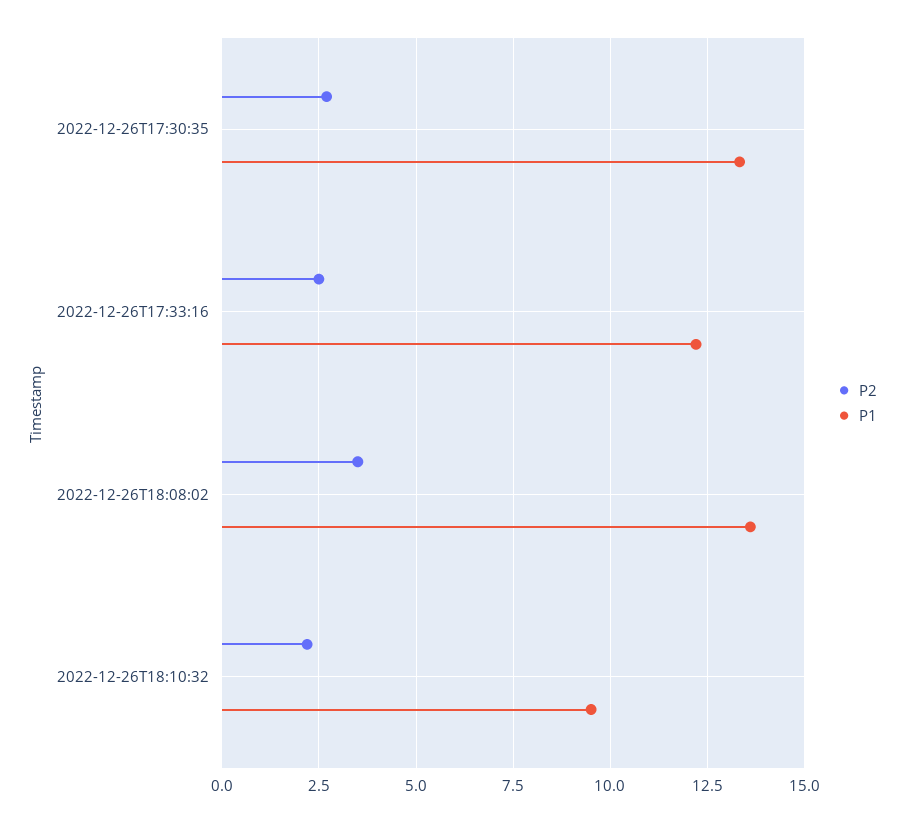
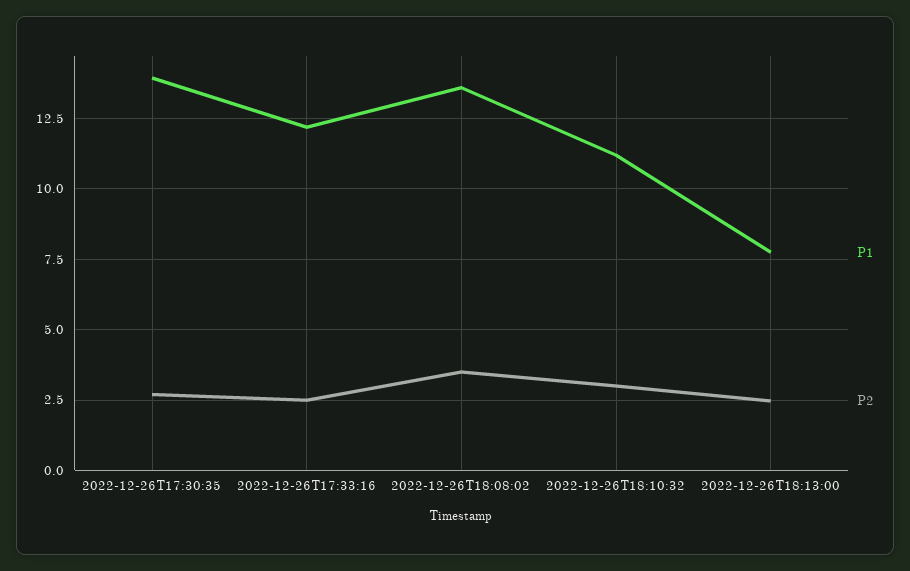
P1, 2022-12-26T17:30:35: 13.25 -> 14
P2, 2022-12-26T18:10:32: 2.25 -> 3
P1, 2022-12-26T18:10:32: 9.5 -> 11.25
P1, 2022-12-26T18:13:00: none -> 7.75
P2, 2022-12-26T18:13:00: none -> 2.5

